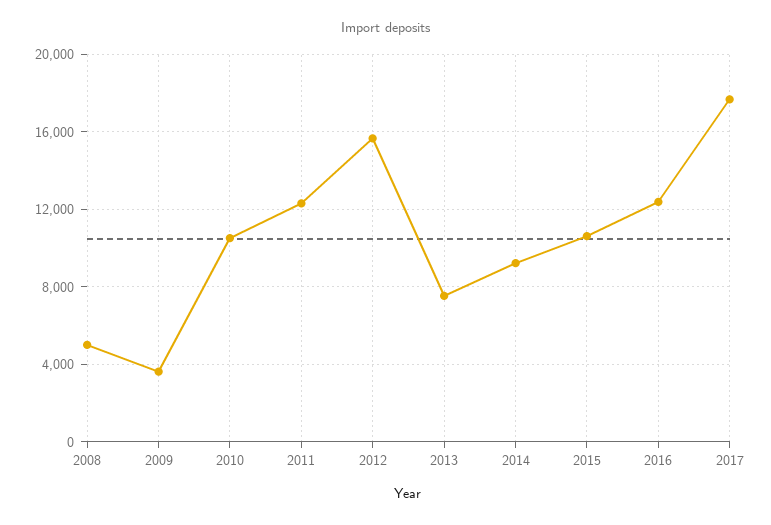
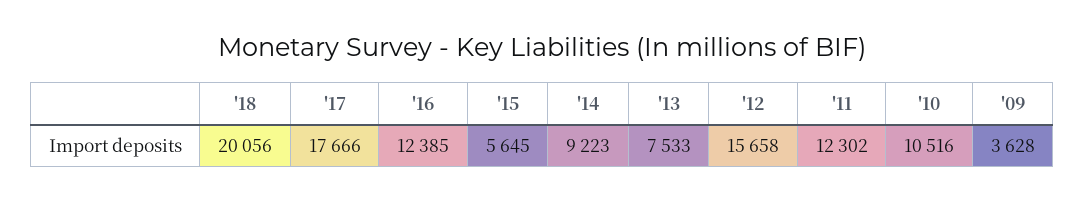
2008: 5000 -> none
2015: 10500 -> 5645
'18: none -> 20056

